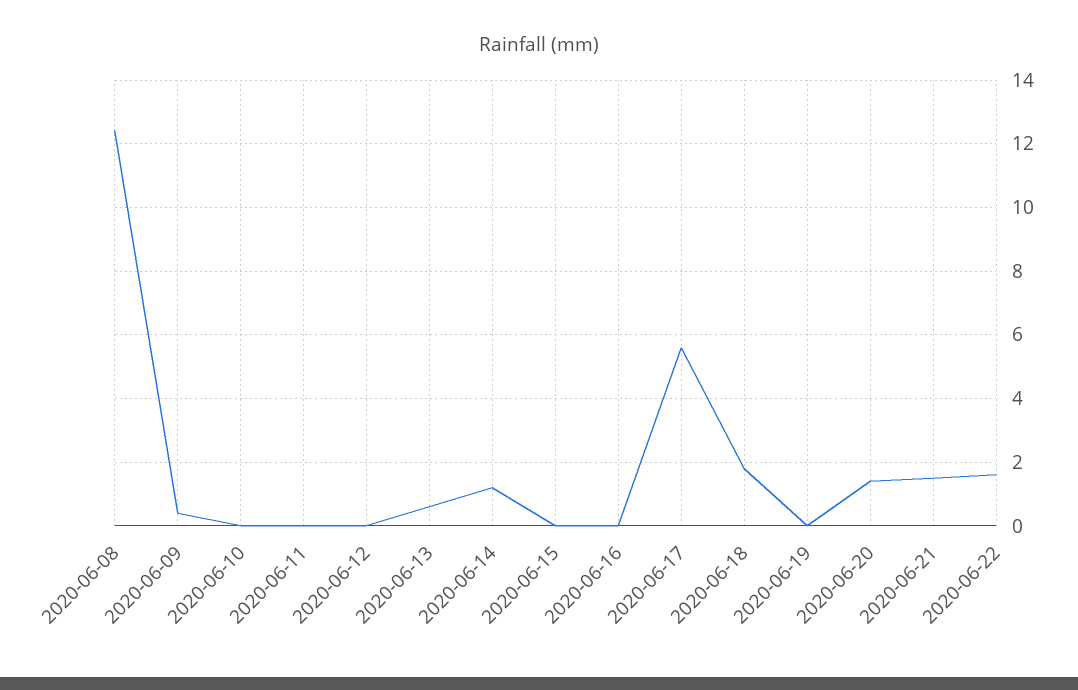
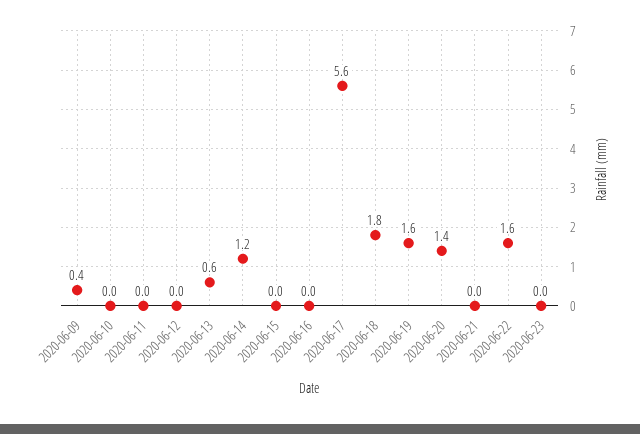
2020-06-08: 12.5 -> none
2020-06-19: 0 -> 1.6
2020-06-21: 1.5 -> 0
2020-06-23: none -> 0

